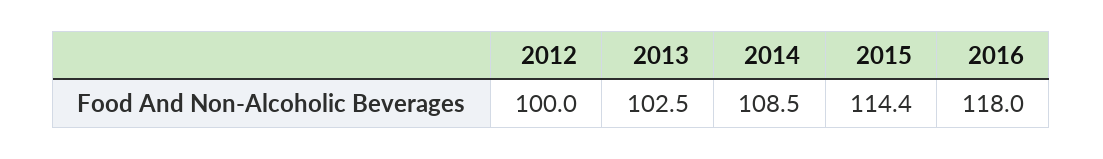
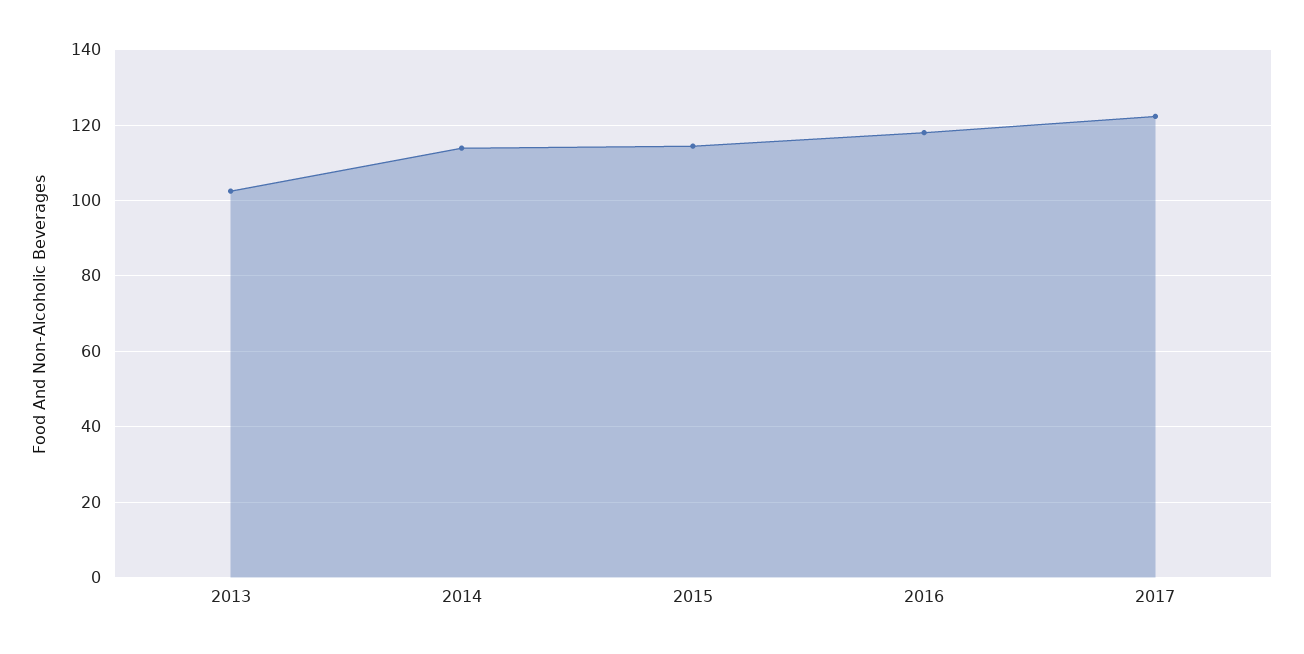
2012: 100 -> none
2014: 108.5 -> 114
2017: none -> 122

